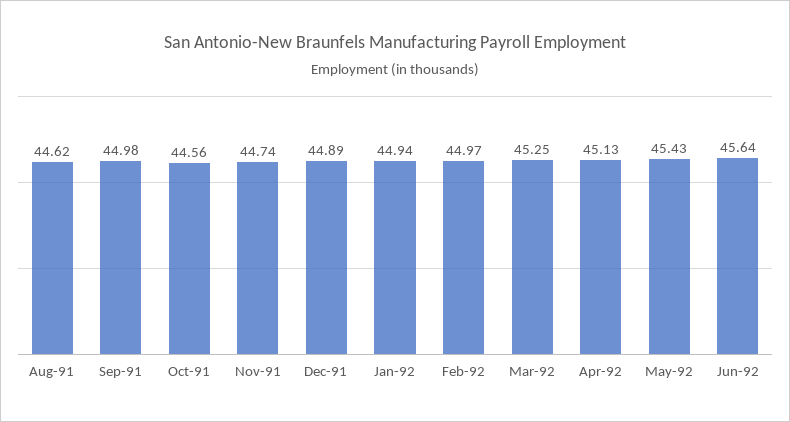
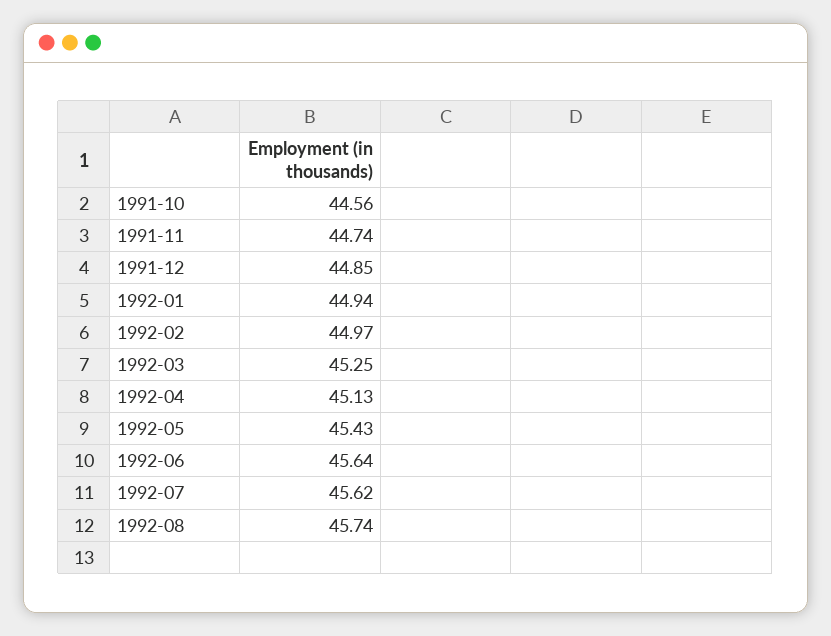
Aug-91: 44.62 -> none
Sep-91: 44.98 -> none
Dec-91: 44.89 -> 44.85
1992-07: none -> 45.62
1992-08: none -> 45.74

